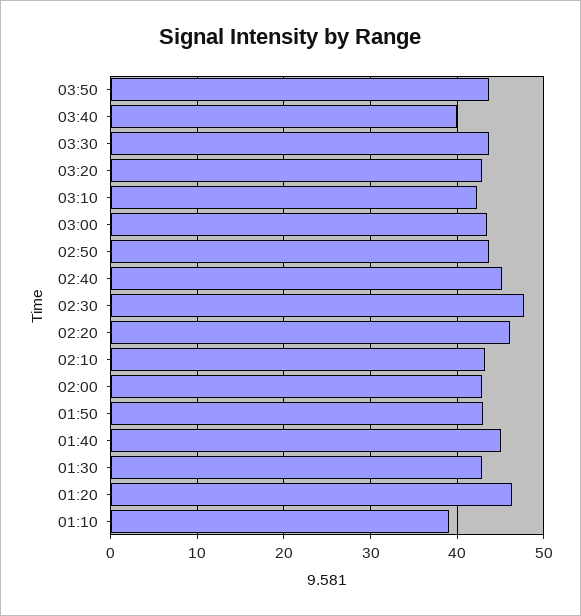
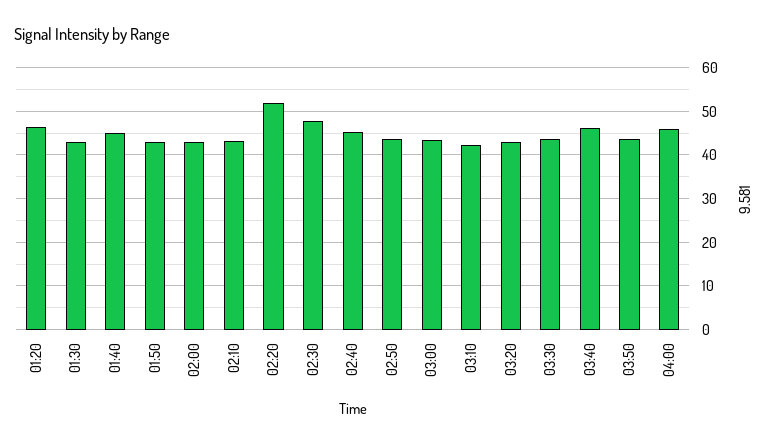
03:40: 40 -> 46
02:20: 46 -> 52
01:10: 39 -> none
04:00: none -> 46

